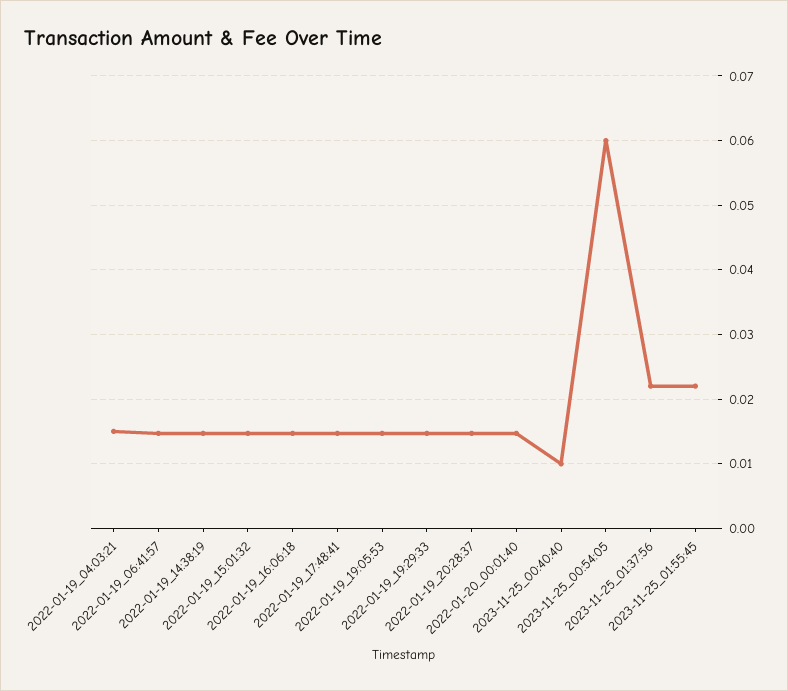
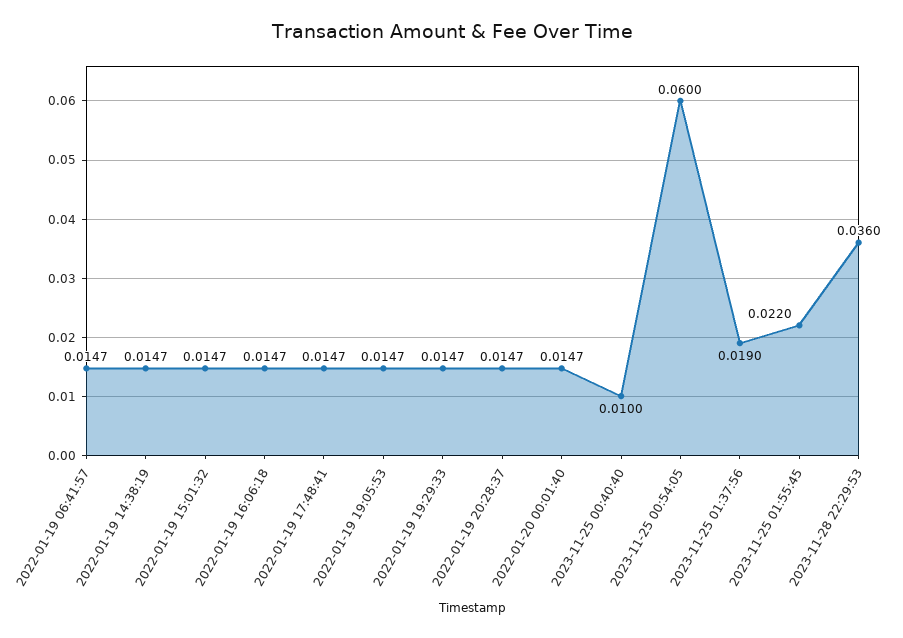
2022-01-19_04:03:21: 0.015 -> none
2023-11-25_01:37:56: 0.022 -> 0.019
2023-11-28 22:29:53: none -> 0.036

